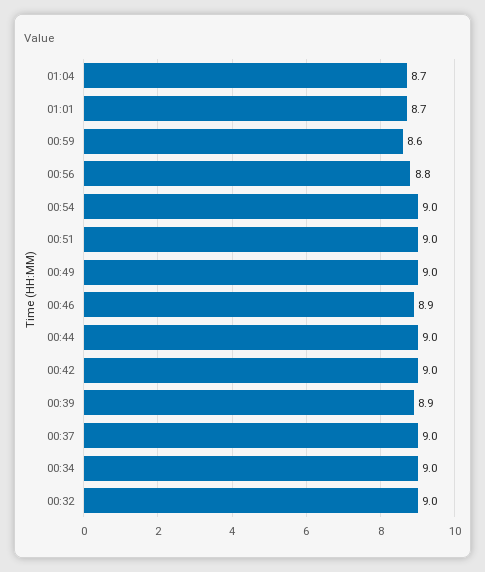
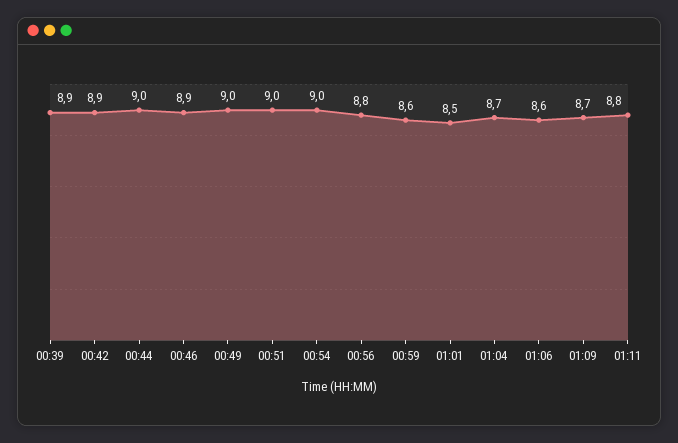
01:01: 8.7 -> 8.5
00:42: 9 -> 8.9
00:37: 9 -> none
00:34: 9 -> none
00:32: 9 -> none
01:06: none -> 8.6
01:09: none -> 8.7
01:11: none -> 8.8

